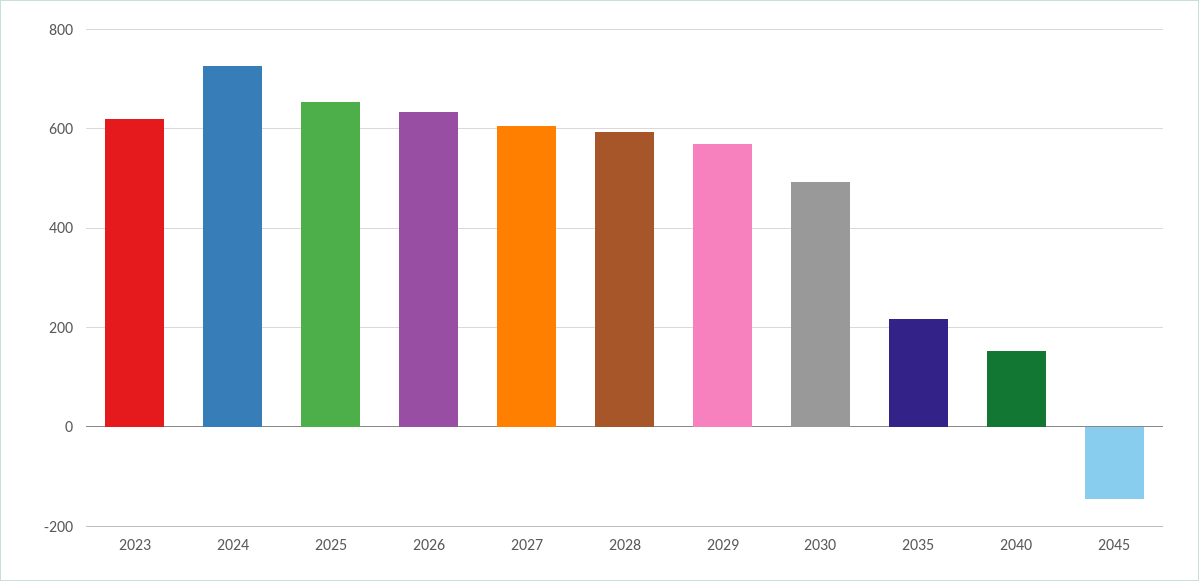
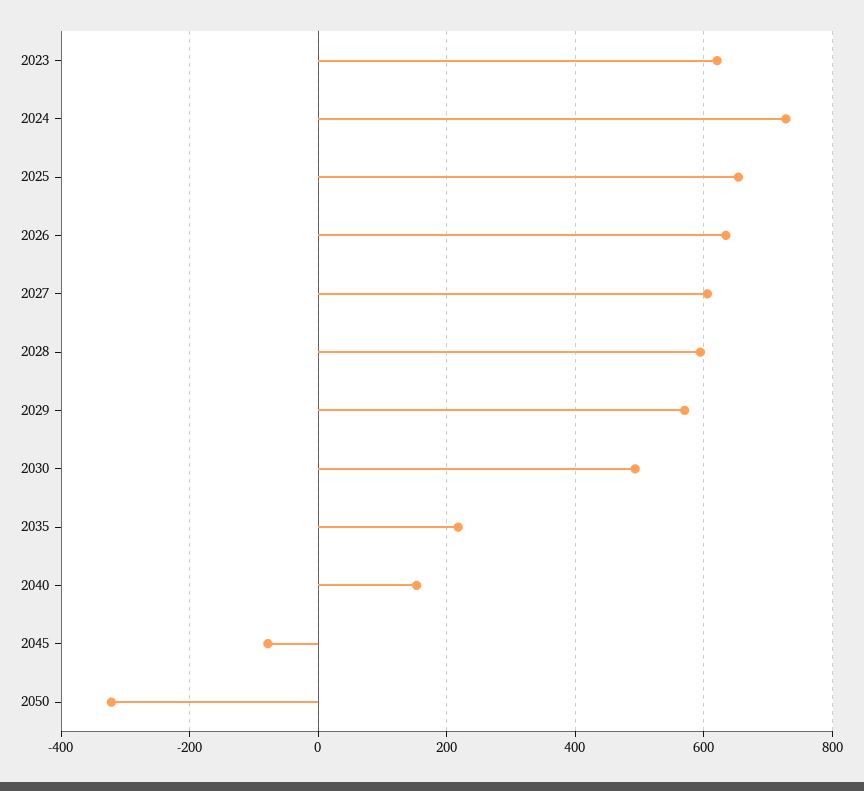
2045: -140 -> -80
2050: none -> -320

